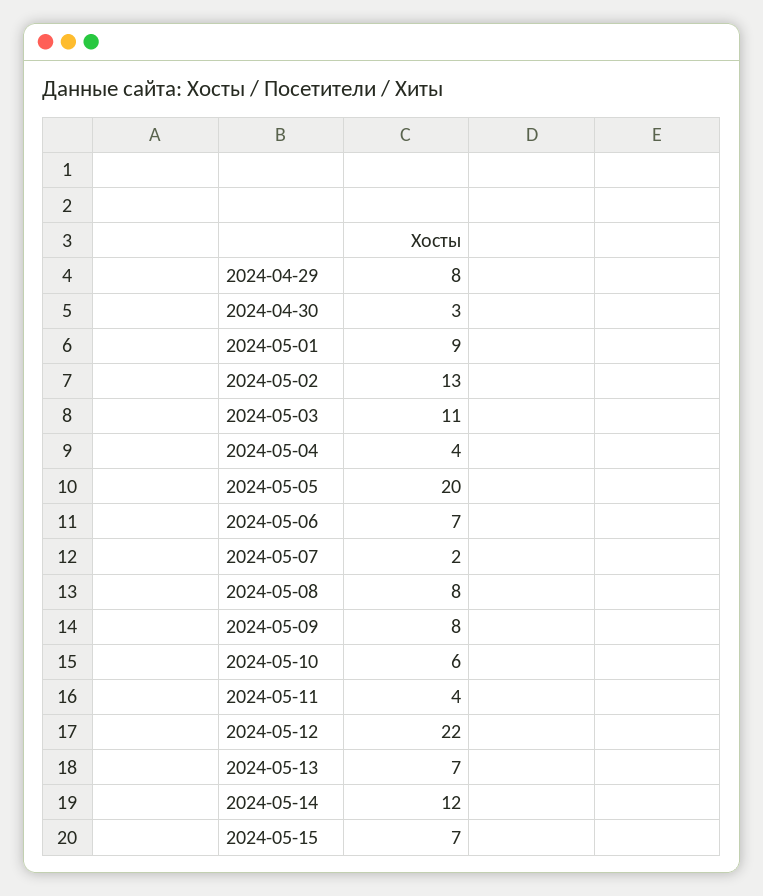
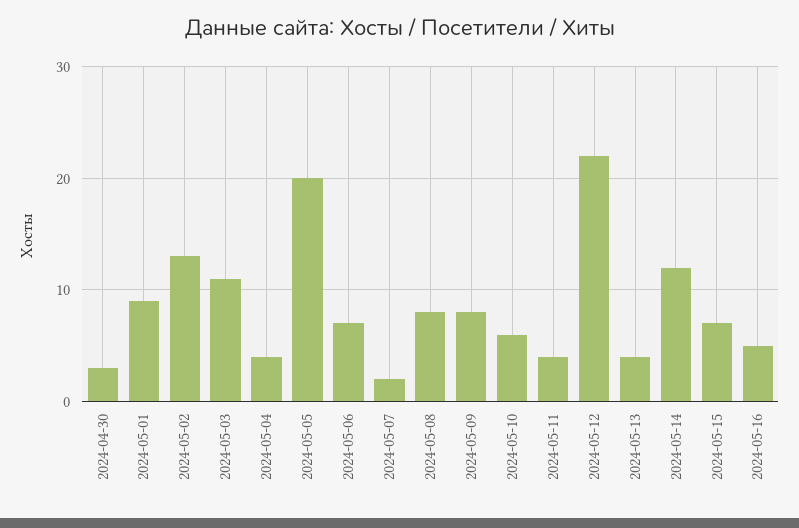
2024-04-29: 8 -> none
2024-05-13: 7 -> 4
2024-05-16: none -> 5

